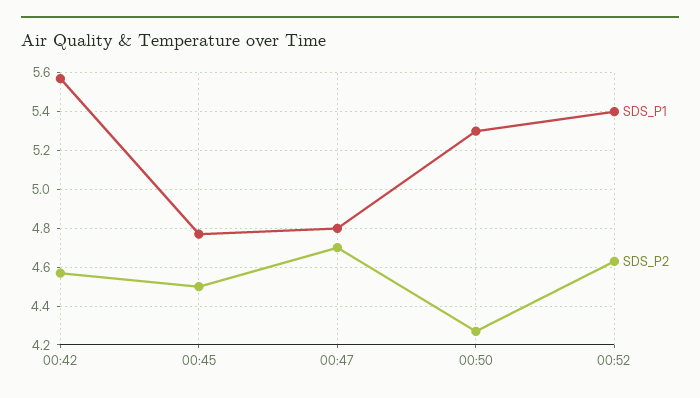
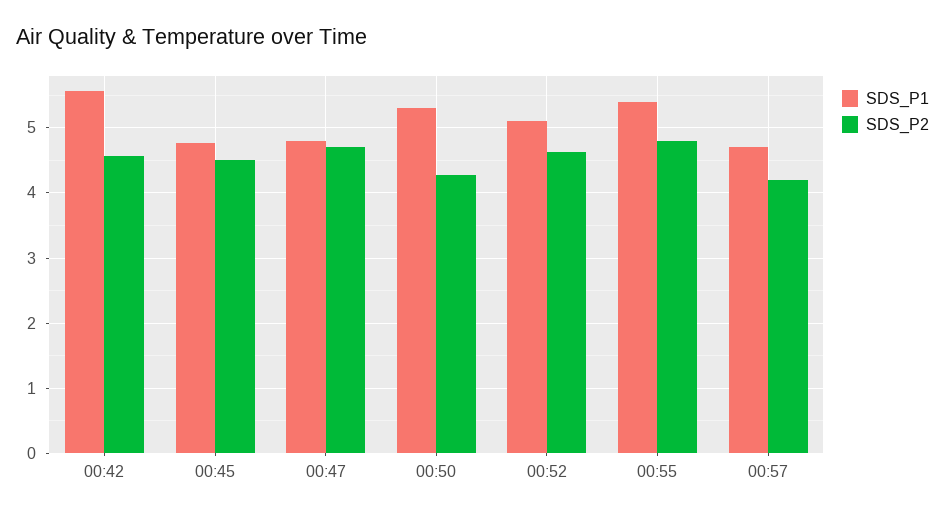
SDS_P1, 00:52: 5.4 -> 5.1
SDS_P1, 00:55: none -> 5.4
SDS_P2, 00:55: none -> 4.8
SDS_P1, 00:57: none -> 4.7
SDS_P2, 00:57: none -> 4.2

